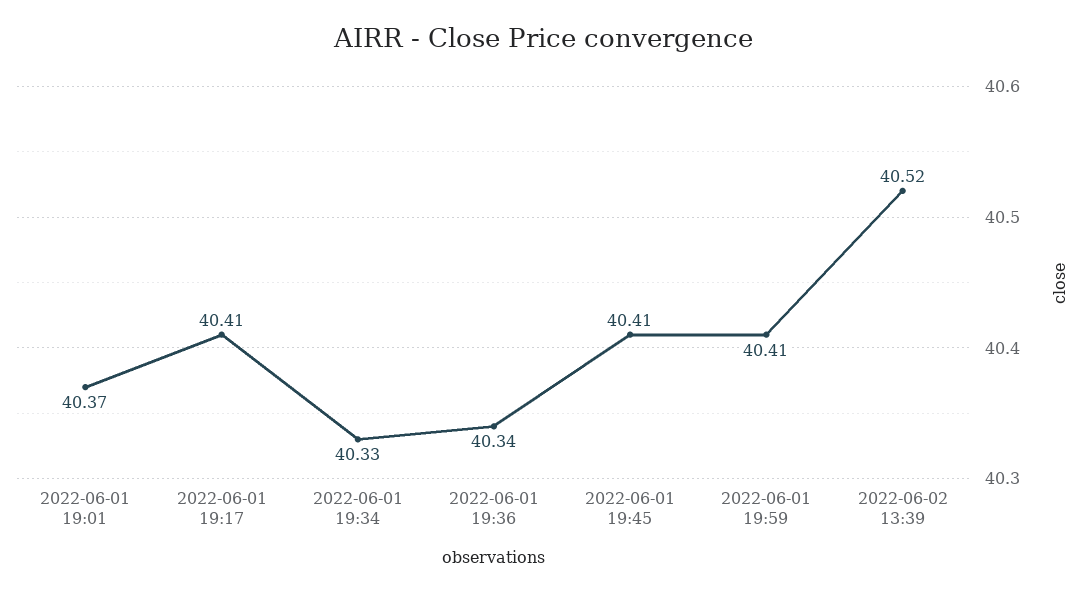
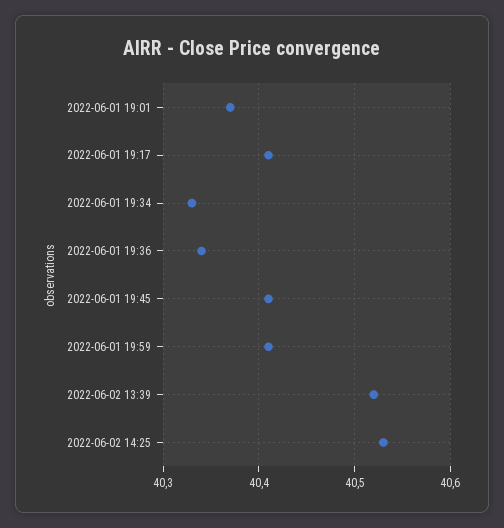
2022-06-02 14:25: none -> 40.53

